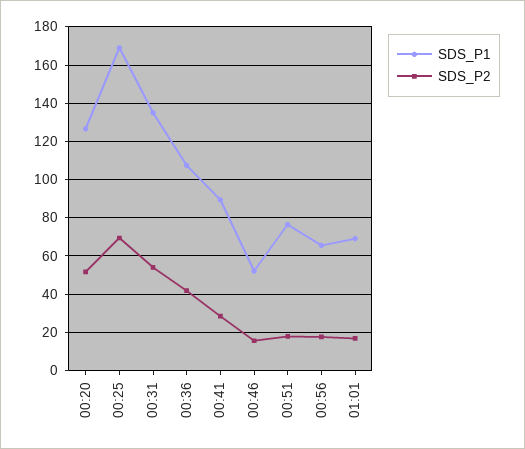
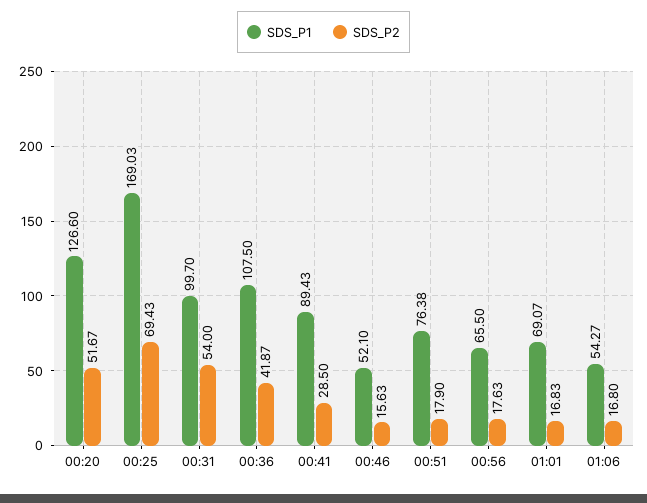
SDS_P1, 00:31: 135 -> 99.7
SDS_P1, 01:06: none -> 54.27
SDS_P2, 01:06: none -> 16.8

